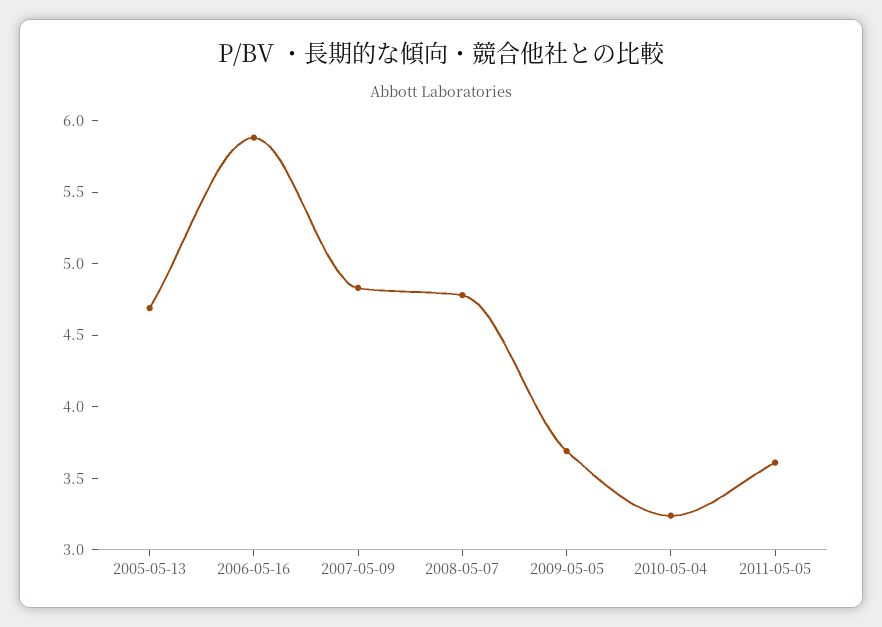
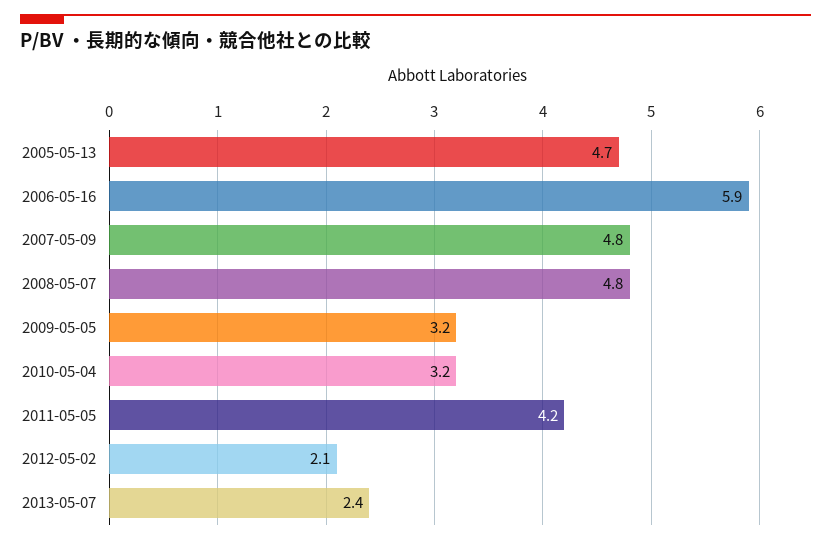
2009-05-05: 3.7 -> 3.2
2011-05-05: 3.6 -> 4.2
2012-05-02: none -> 2.1
2013-05-07: none -> 2.4

